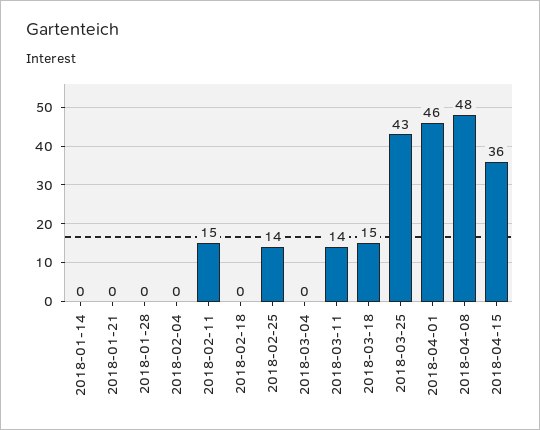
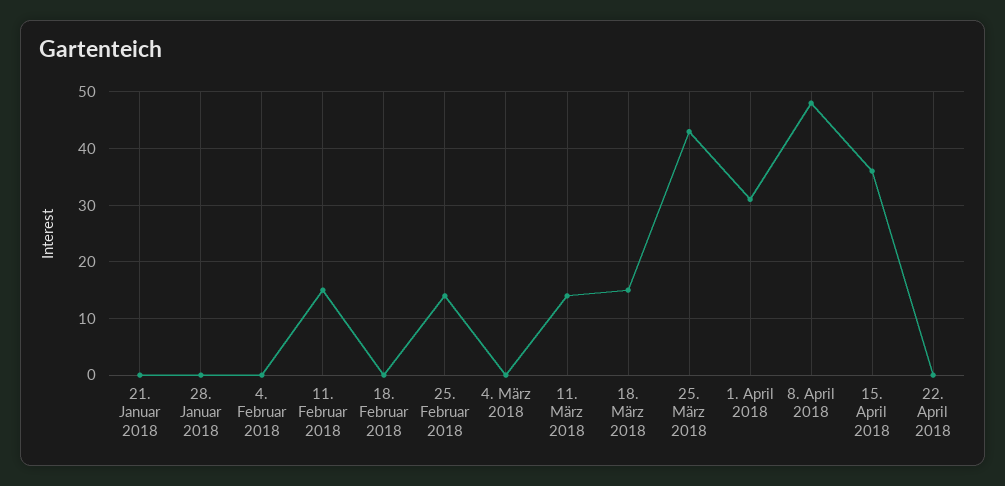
2018-01-14: 0 -> none
2018-04-01: 46 -> 30
22. April 2018: none -> 0

